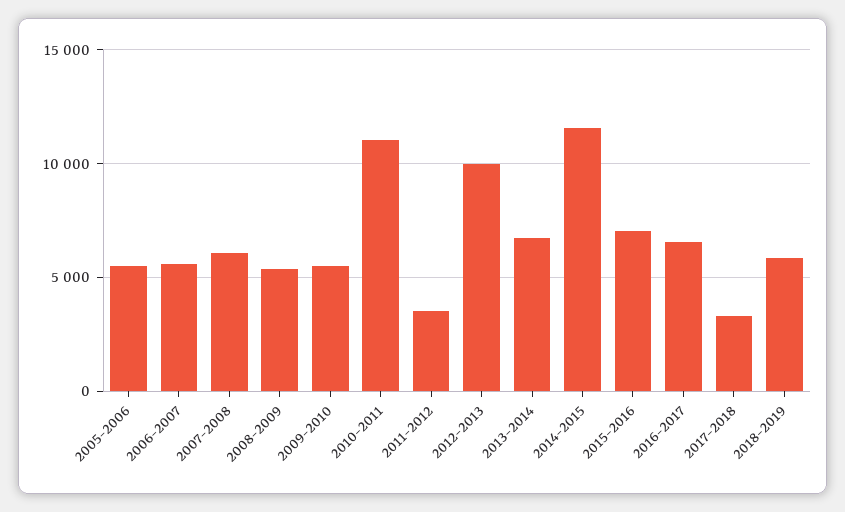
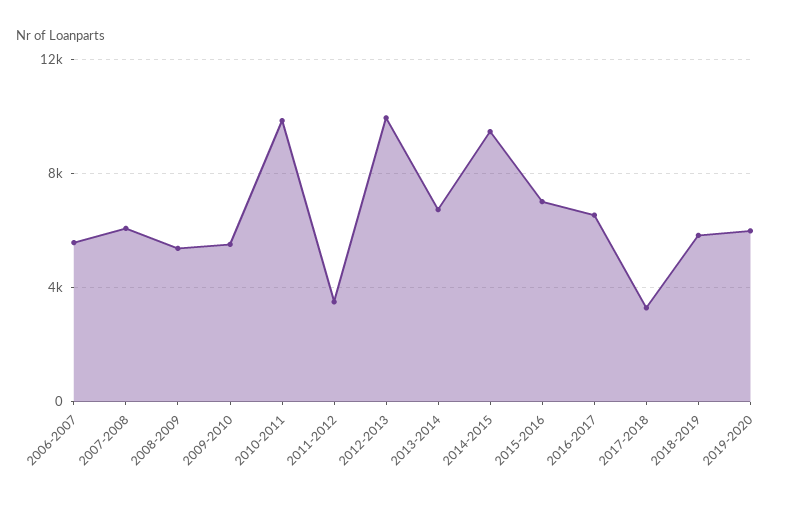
2005-2006: 5500 -> none
2010-2011: 11000 -> 10000
2014-2015: 11500 -> 9500
2019-2020: none -> 6000

